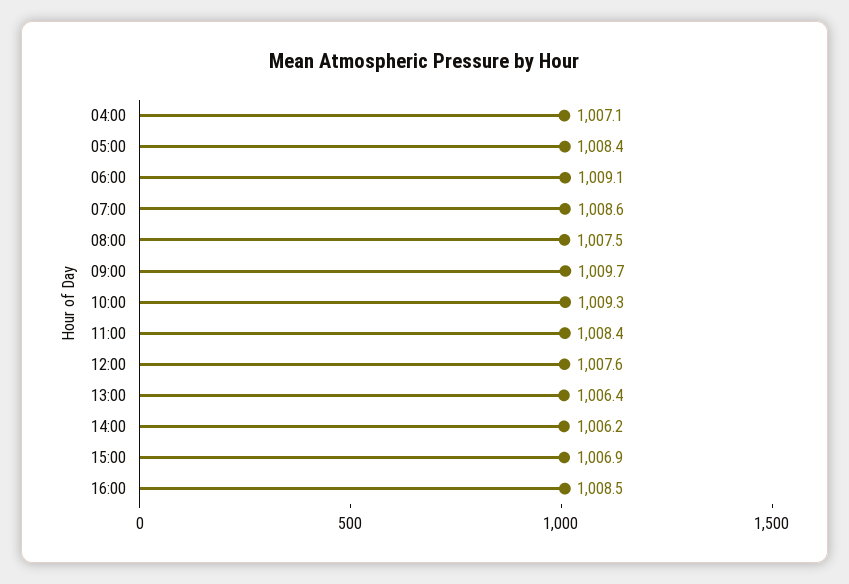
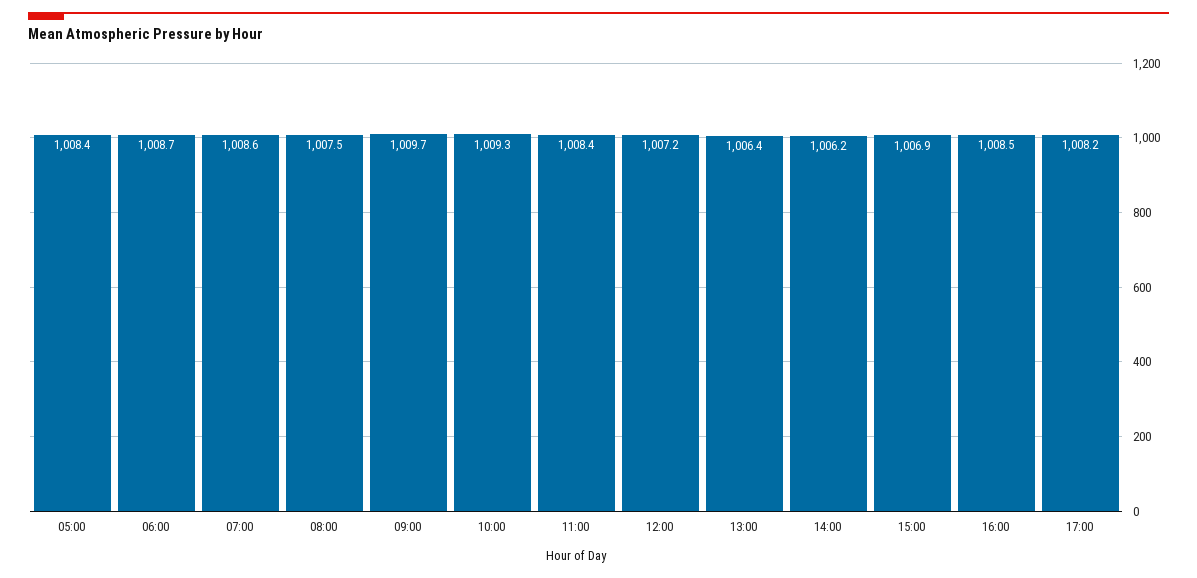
04:00: 1007.1 -> none
06:00: 1009.1 -> 1008.7
12:00: 1007.6 -> 1007.2
17:00: none -> 1008.2

